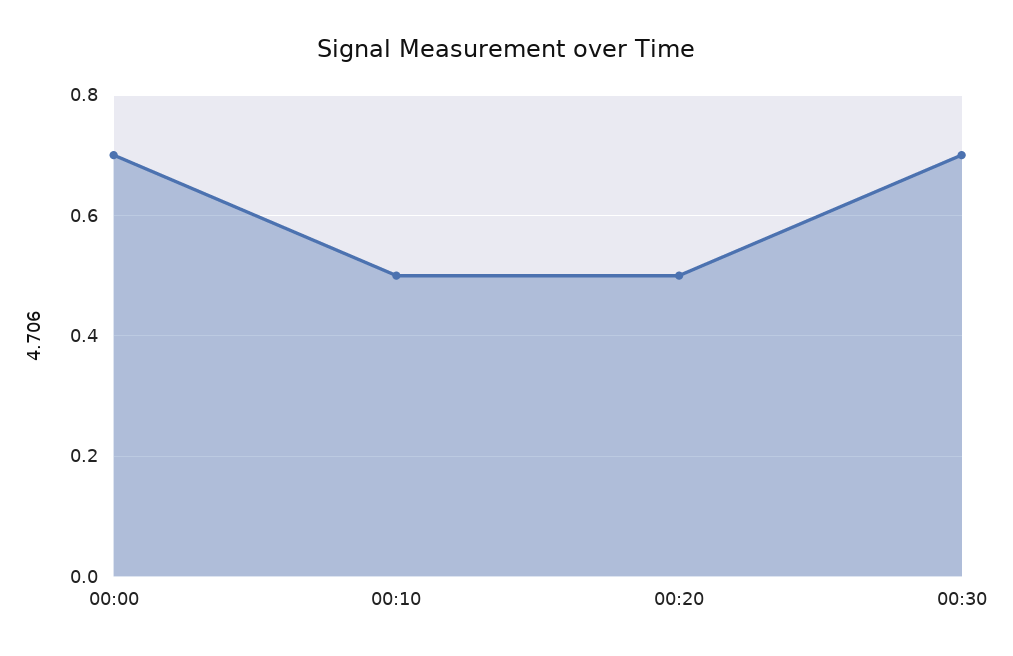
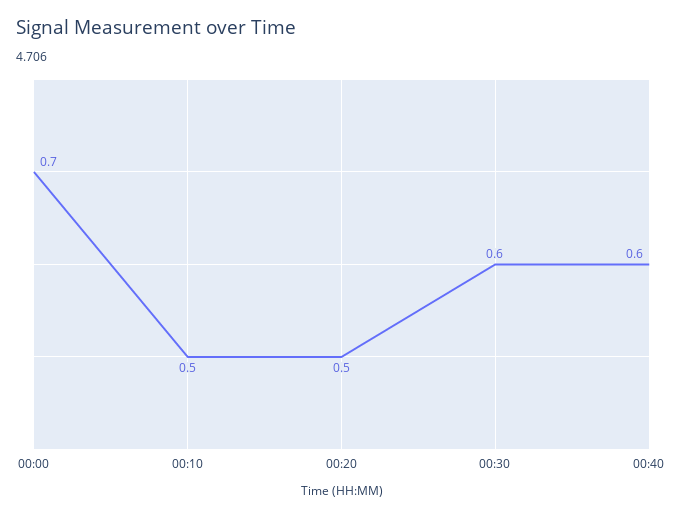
00:30: 0.7 -> 0.6
00:40: none -> 0.6

